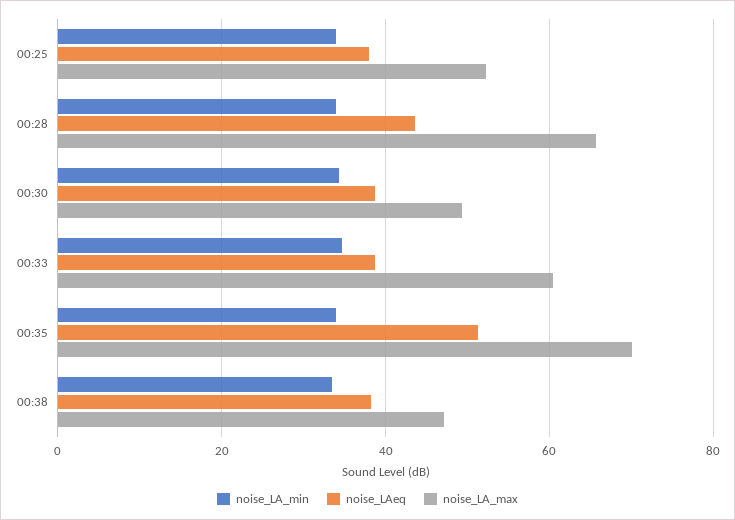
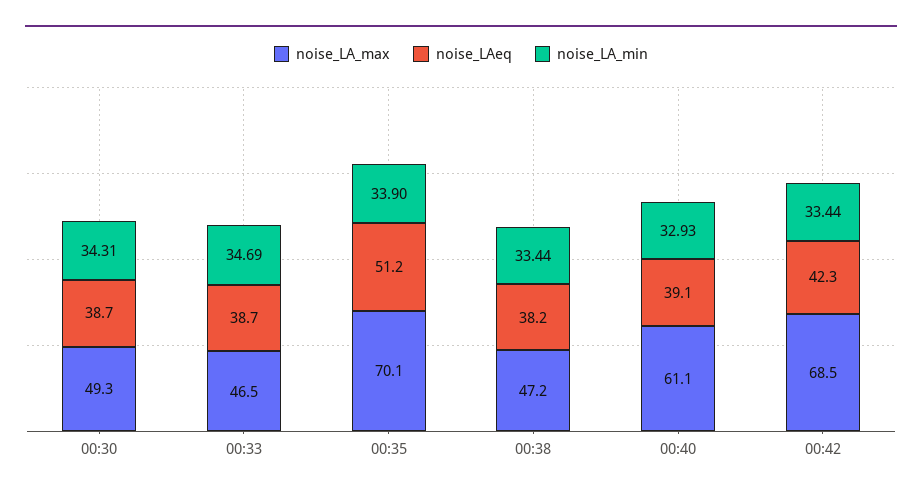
noise_LA_min, 00:25: 34 -> none
noise_LAeq, 00:25: 38 -> none
noise_LA_max, 00:25: 52 -> none
noise_LA_min, 00:28: 34 -> none
noise_LAeq, 00:28: 44 -> none
noise_LA_max, 00:28: 66 -> none
noise_LA_max, 00:33: 60 -> 46.5
noise_LA_max, 00:40: none -> 61.1
noise_LAeq, 00:40: none -> 39.1
noise_LA_min, 00:40: none -> 32.93
noise_LA_max, 00:42: none -> 68.5
noise_LAeq, 00:42: none -> 42.3
noise_LA_min, 00:42: none -> 33.44

